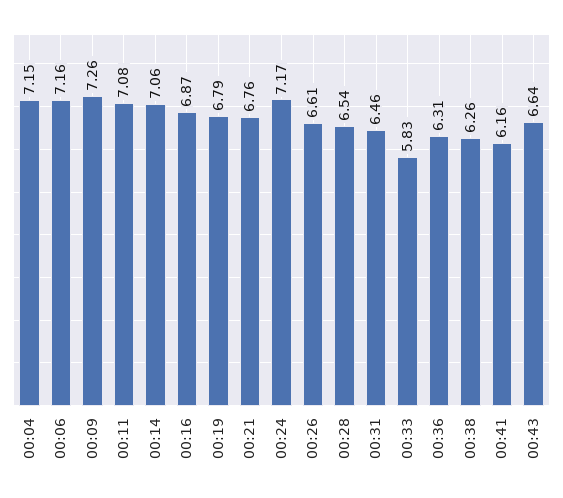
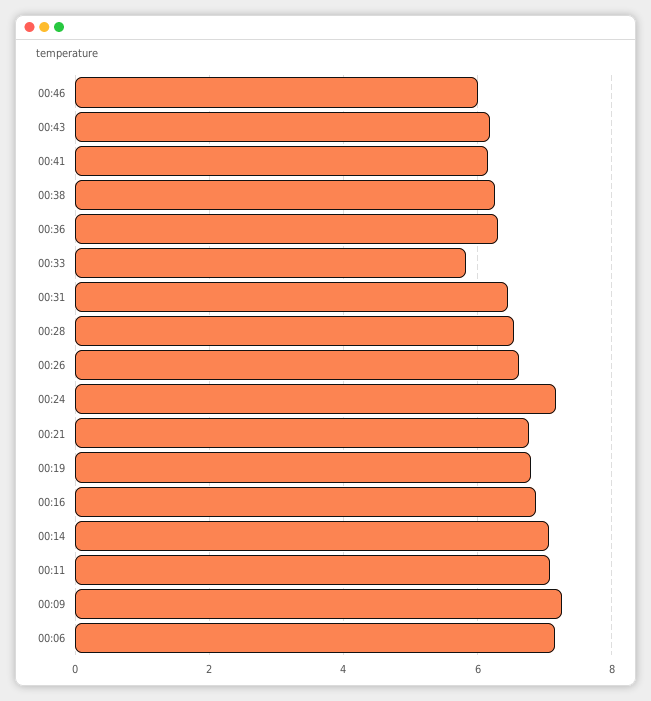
00:04: 7.15 -> none
00:43: 6.64 -> 6.2
00:46: none -> 6

